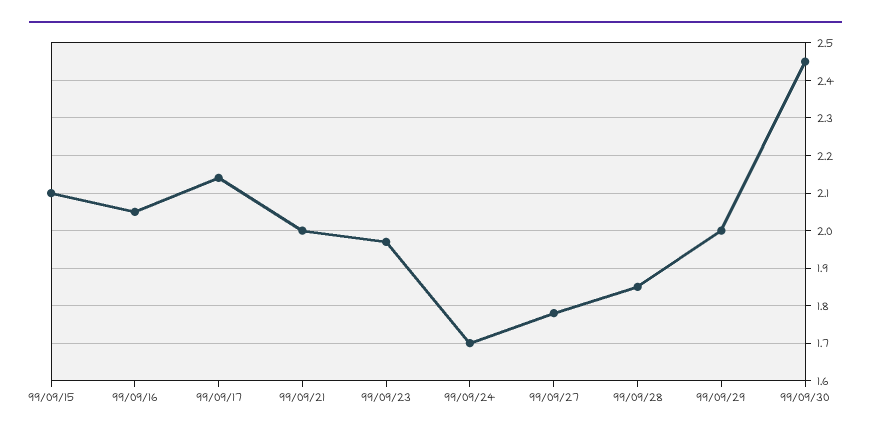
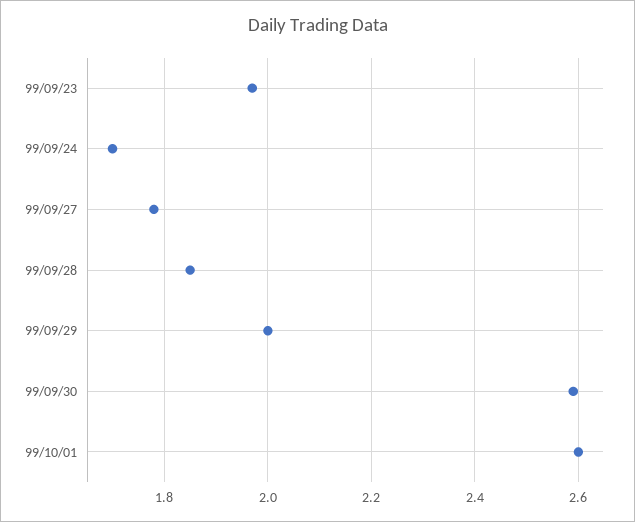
99/09/15: 2.1 -> none
99/09/16: 2.05 -> none
99/09/17: 2.15 -> none
99/09/21: 2 -> none
99/09/30: 2.45 -> 2.6
99/10/01: none -> 2.6

